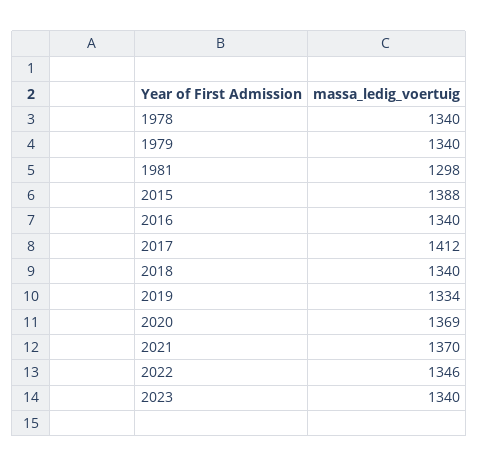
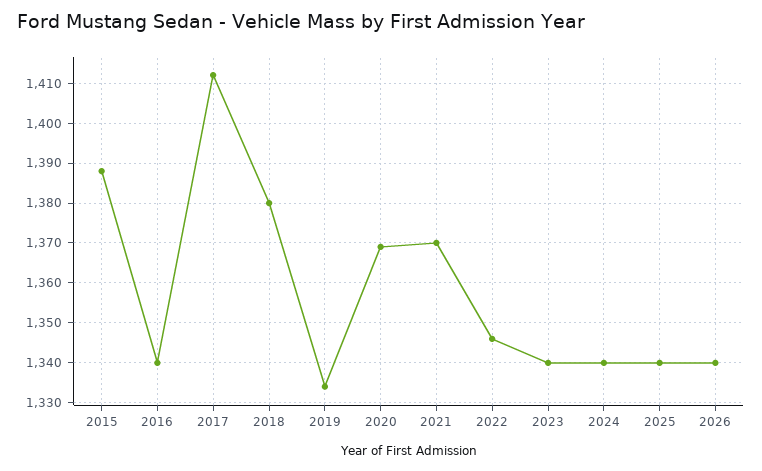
1978: 1340 -> none
1979: 1340 -> none
1981: 1298 -> none
2018: 1340 -> 1380
2024: none -> 1340
2025: none -> 1340
2026: none -> 1340

